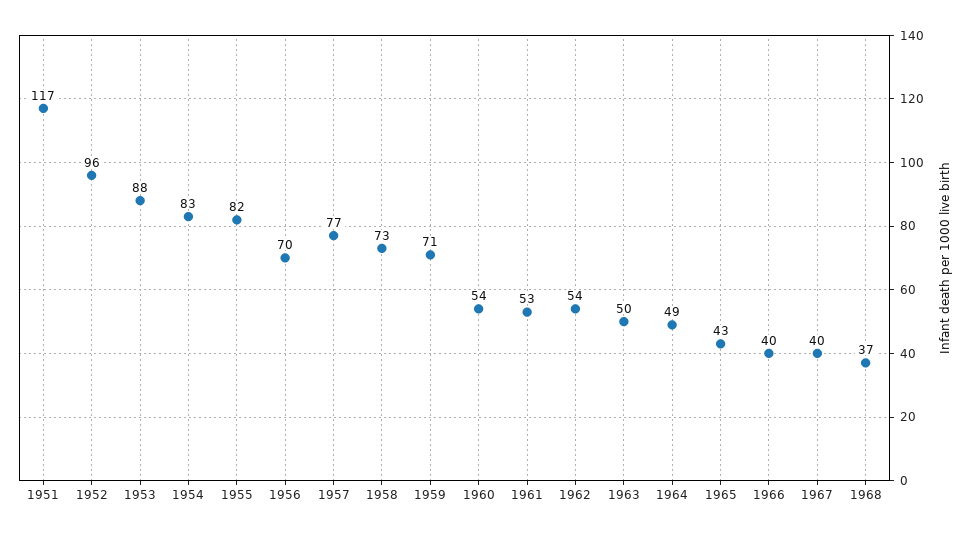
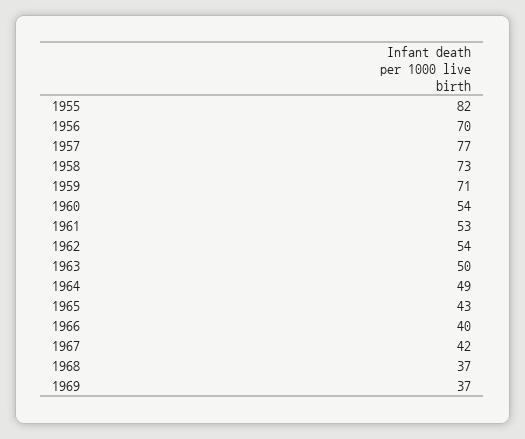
1951: 117 -> none
1952: 96 -> none
1953: 88 -> none
1954: 83 -> none
1967: 40 -> 42
1969: none -> 37

